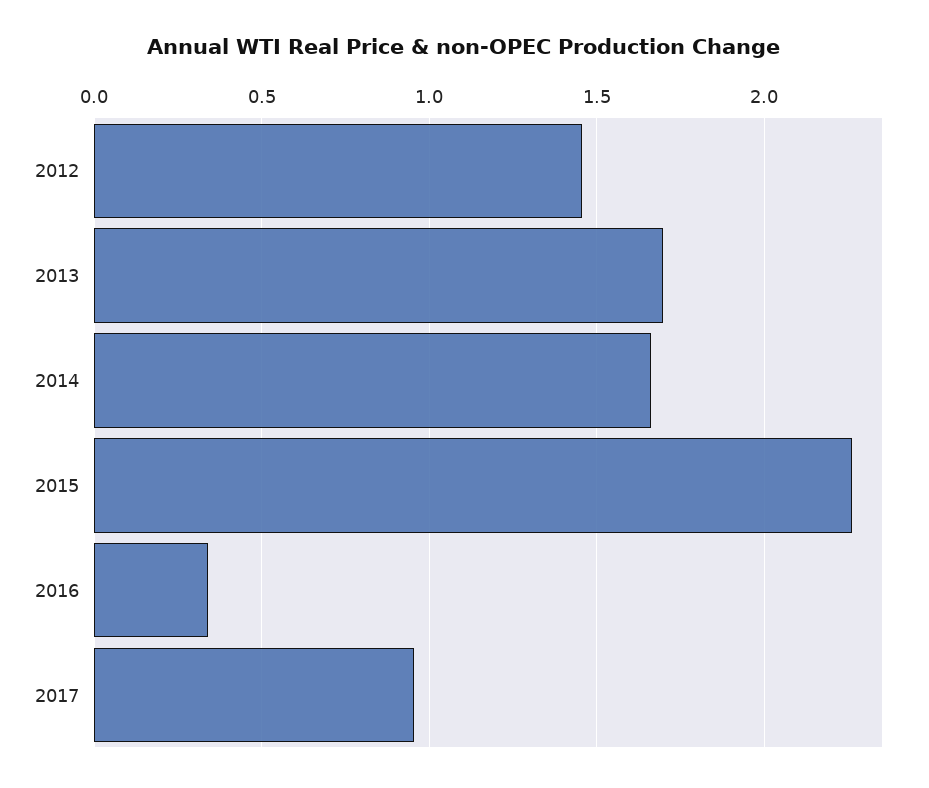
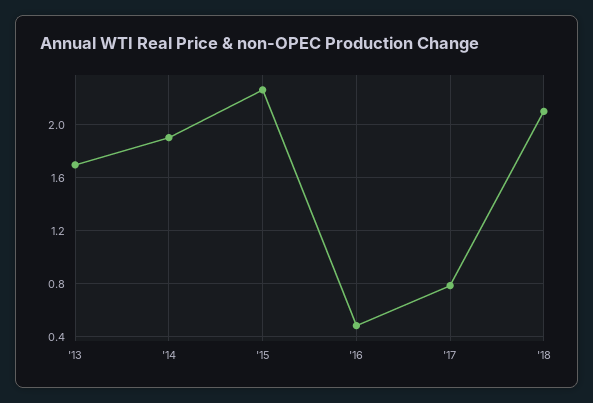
2012: 1.45 -> none
2014: 1.65 -> 1.9
2016: 0.35 -> 0.5
2017: 0.95 -> 0.8
'18: none -> 2.1

